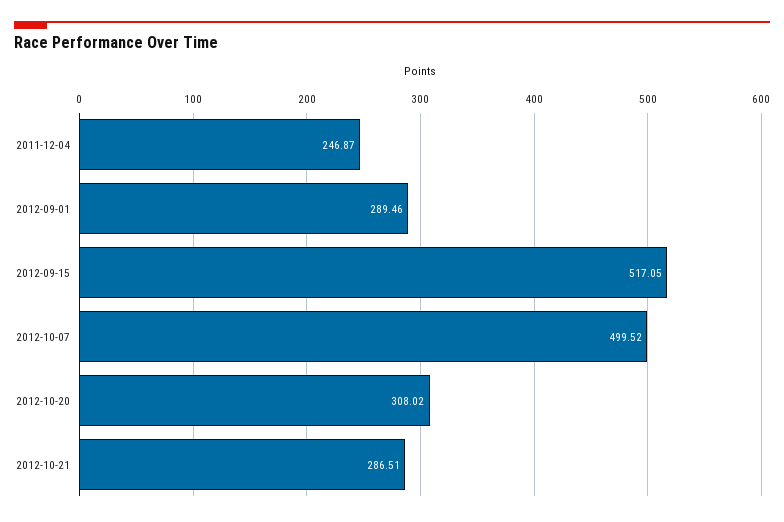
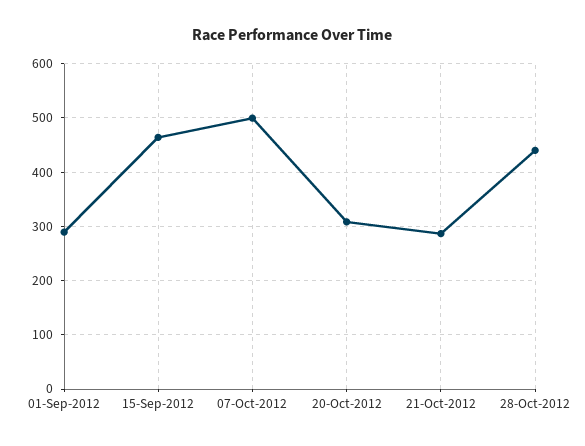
2011-12-04: 246.87 -> none
2012-09-15: 517.05 -> 460
28-Oct-2012: none -> 440

